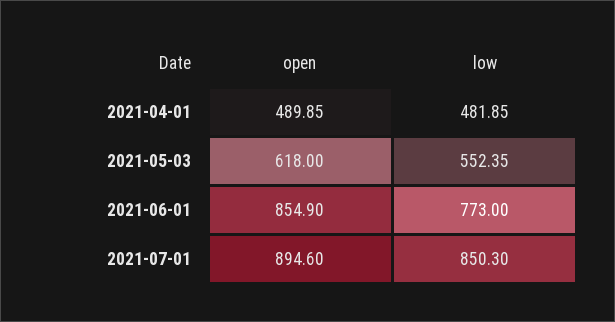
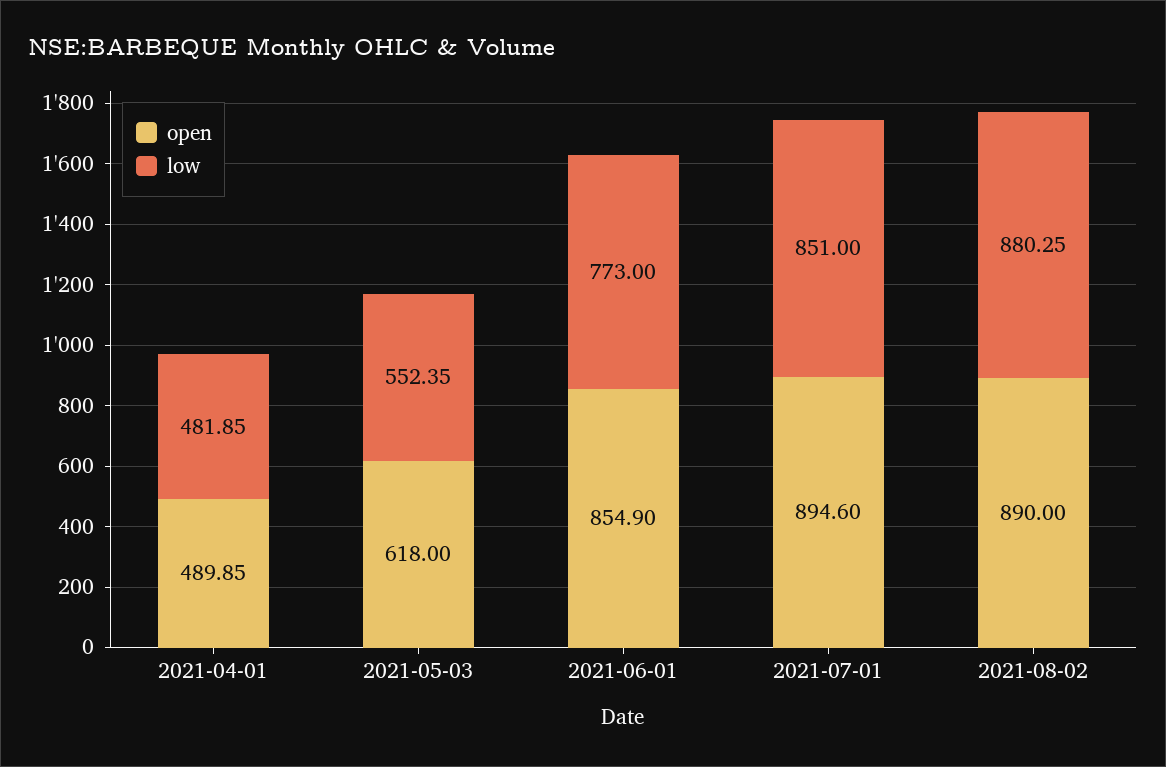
low, 2021-07-01: 850.3 -> 851
open, 2021-08-02: none -> 890
low, 2021-08-02: none -> 880.25

